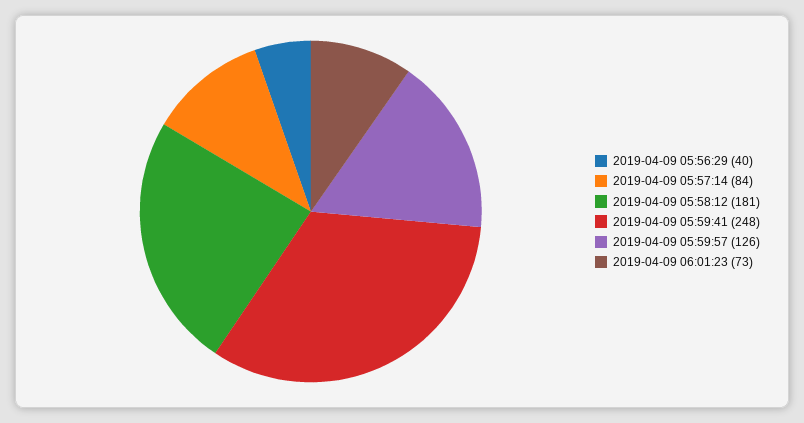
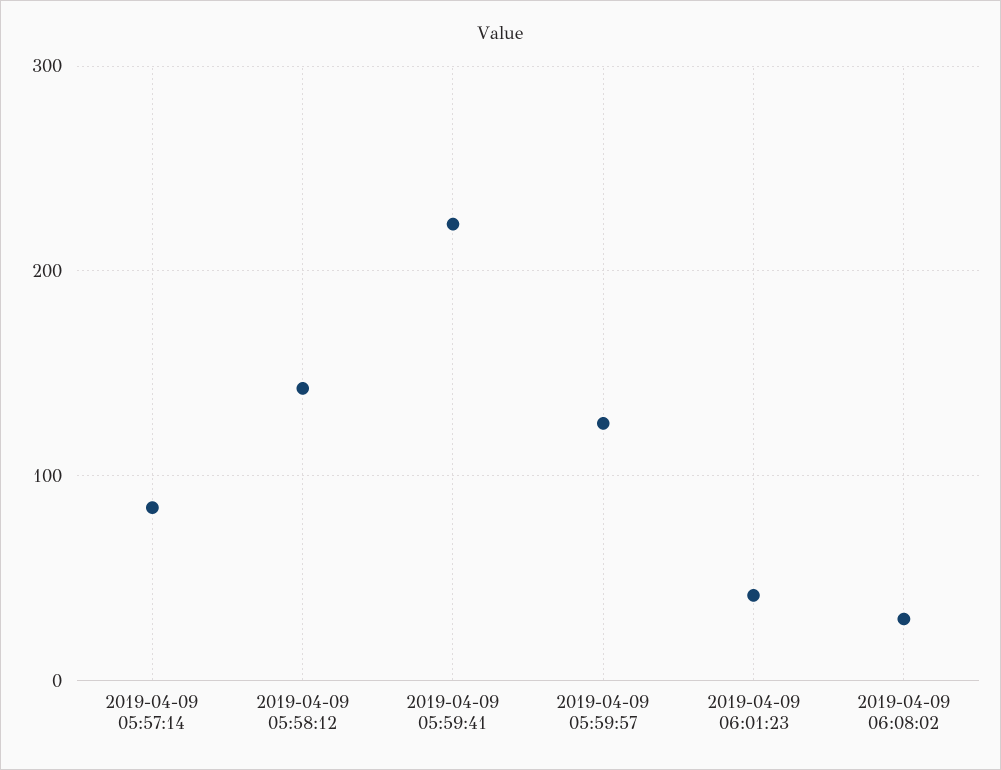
2019-04-09 05:56:29: 40 -> none
2019-04-09 05:58:12: 181 -> 140
2019-04-09 05:59:41: 248 -> 220
2019-04-09 06:01:23: 73 -> 40
2019-04-09 06:08:02: none -> 30

